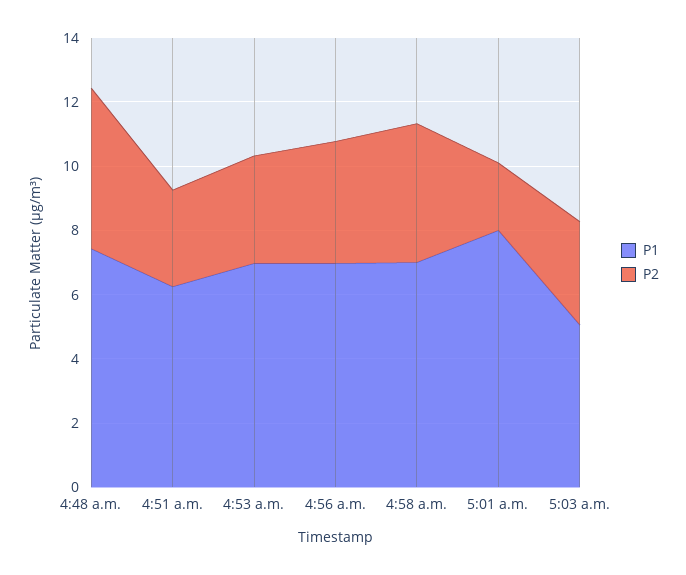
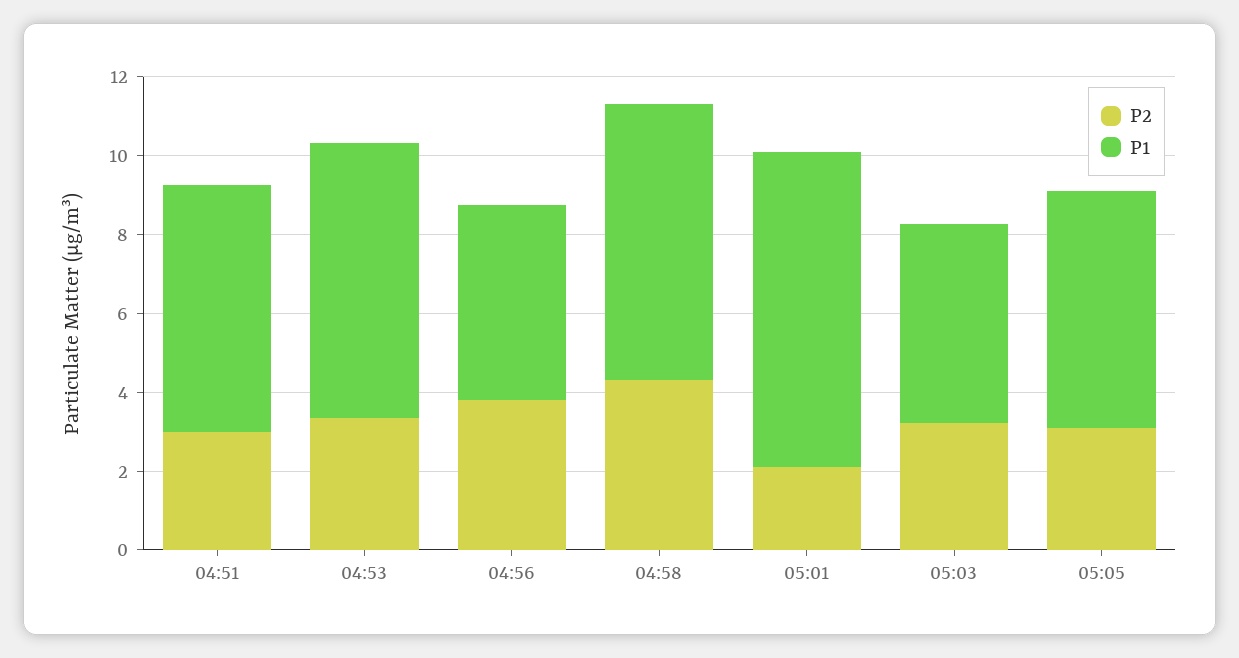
P1, 4:48 a.m.: 7.5 -> none
P2, 4:48 a.m.: 5 -> none
P1, 4:56 a.m.: 7 -> 5
P2, 05:05: none -> 3
P1, 05:05: none -> 6

